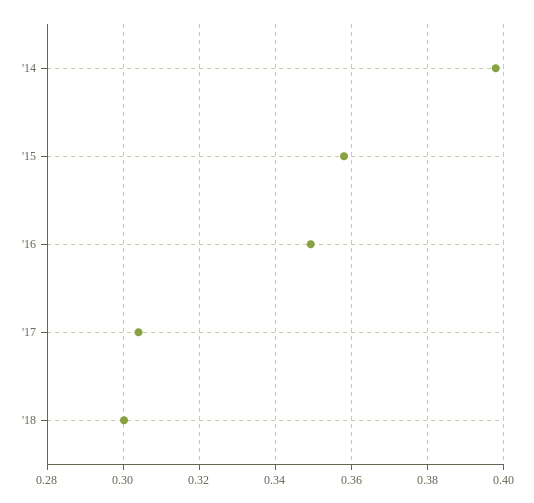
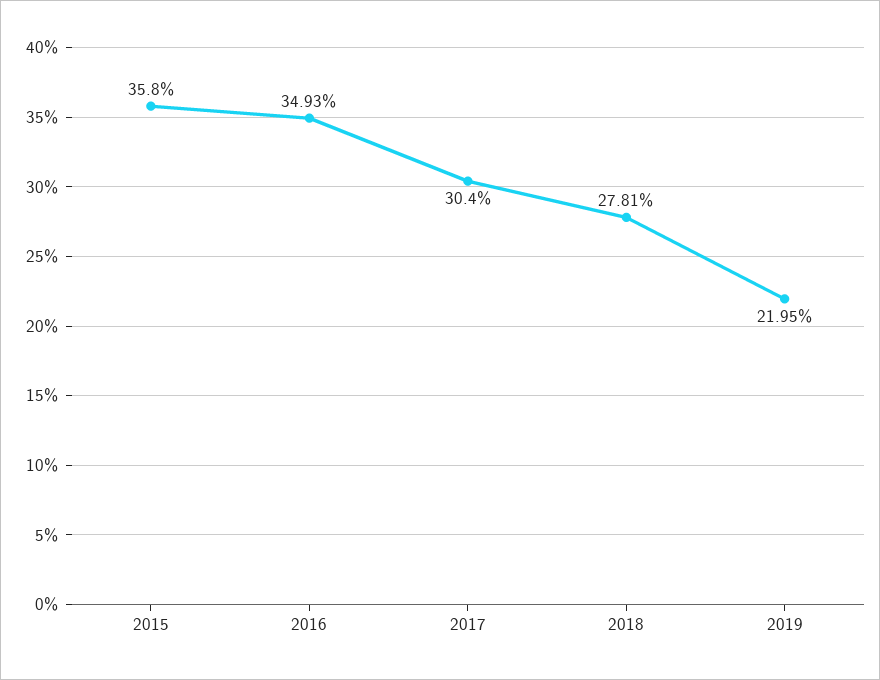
'14: 0.398 -> none
'18: 0.3 -> 0.2781
2019: none -> 0.2195

